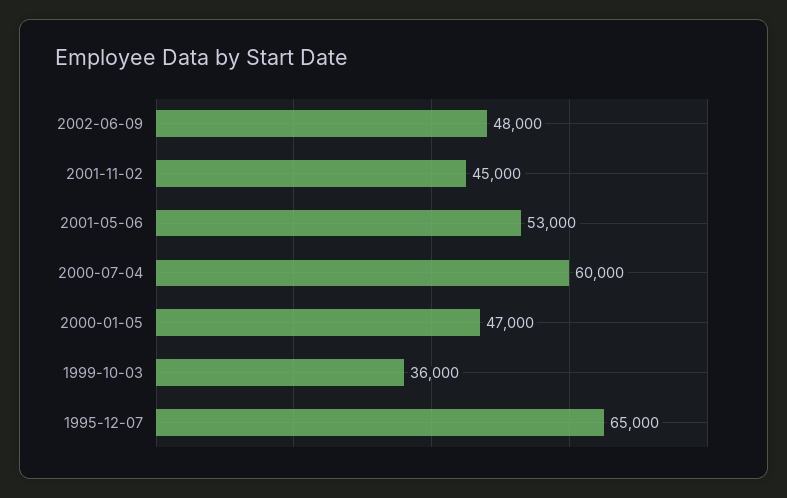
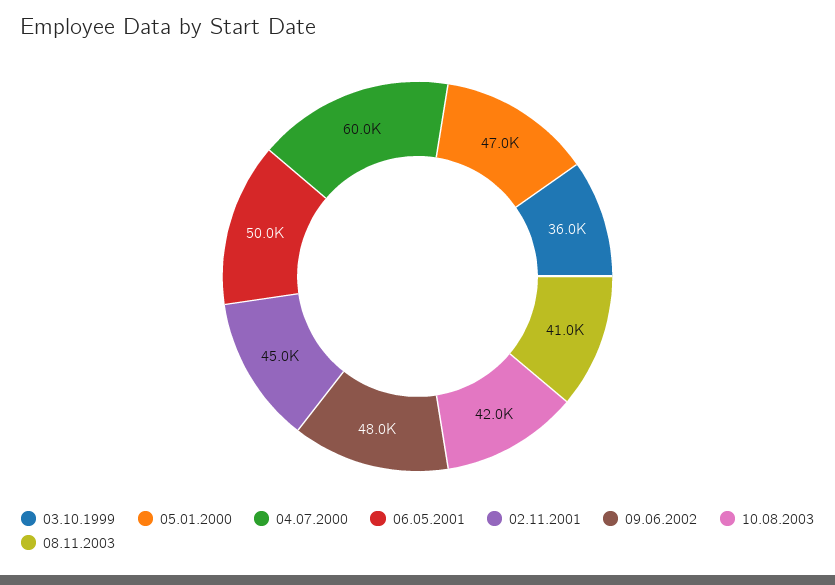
2001-05-06: 53000 -> 50000
1995-12-07: 65000 -> none
10.08.2003: none -> 42000
08.11.2003: none -> 41000

